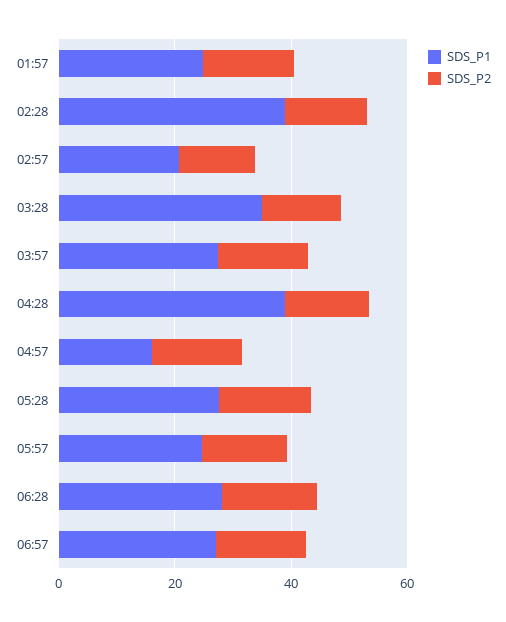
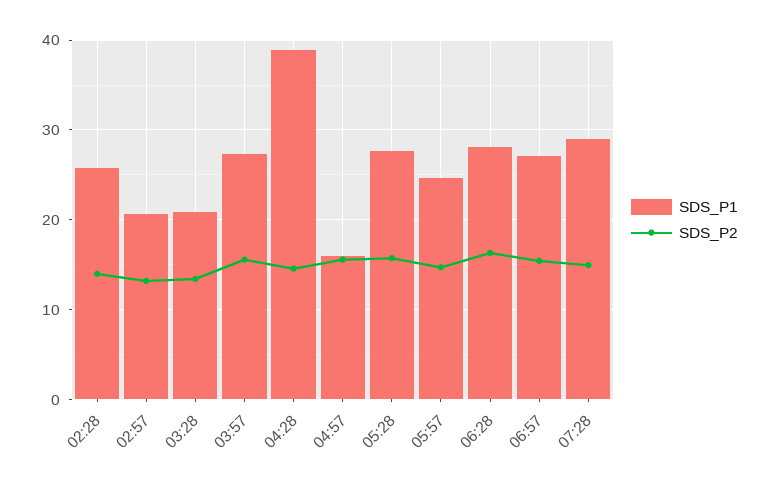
SDS_P1, 01:57: 25 -> none
SDS_P2, 01:57: 15 -> none
SDS_P1, 02:28: 40 -> 26
SDS_P1, 03:28: 35 -> 21
SDS_P1, 07:28: none -> 29
SDS_P2, 07:28: none -> 15

